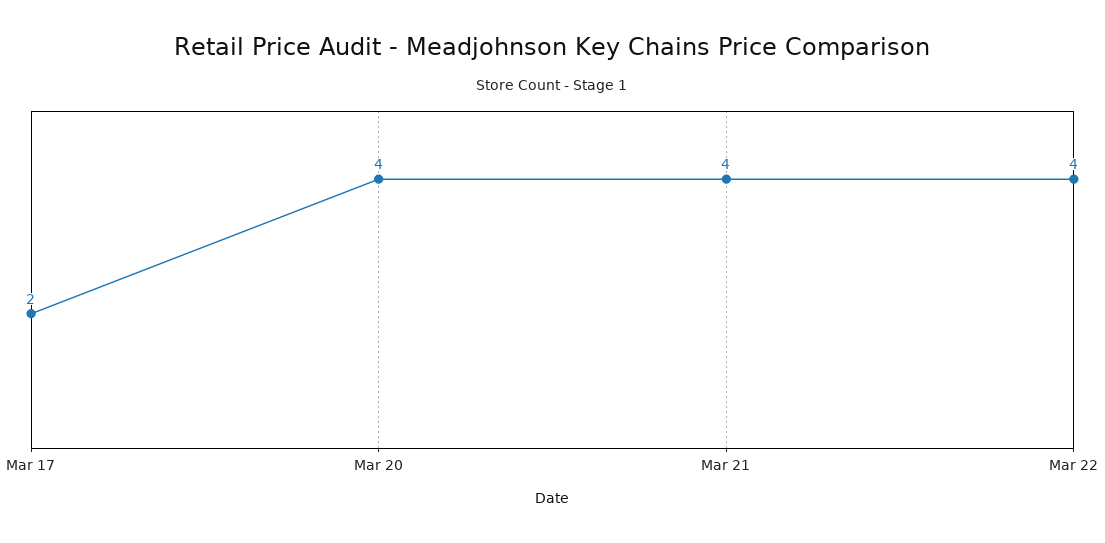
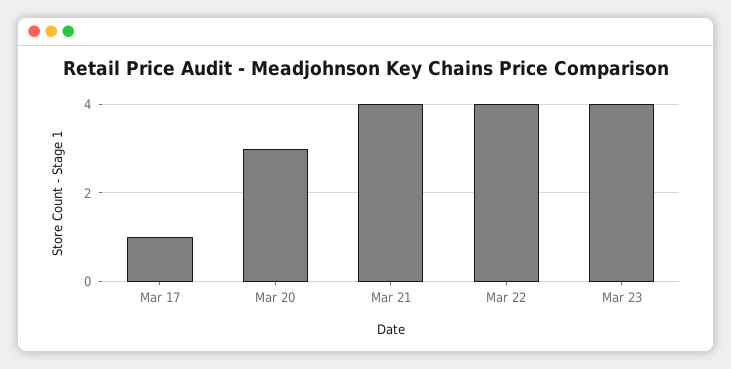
Mar 17: 2 -> 1
Mar 20: 4 -> 3
Mar 23: none -> 4

